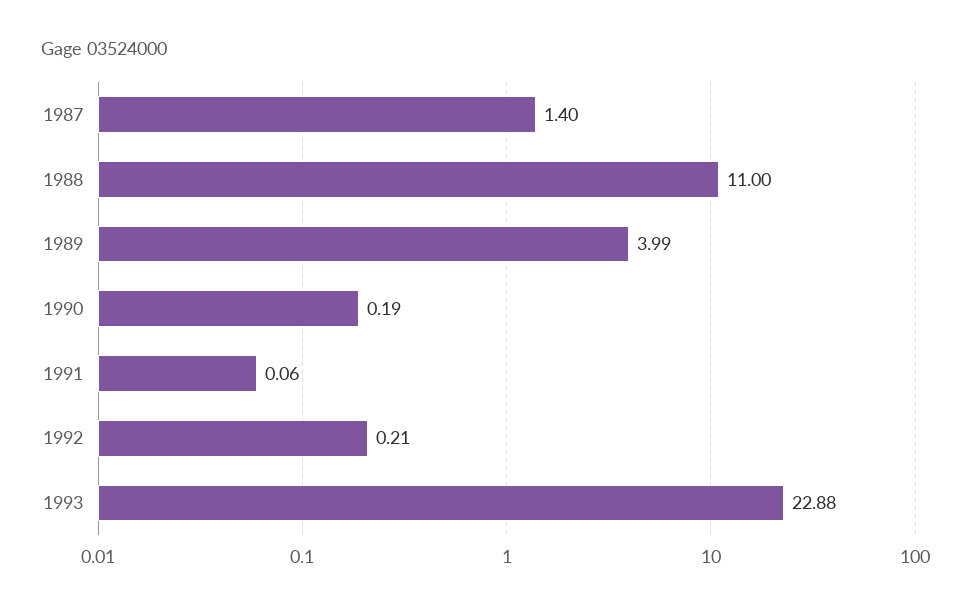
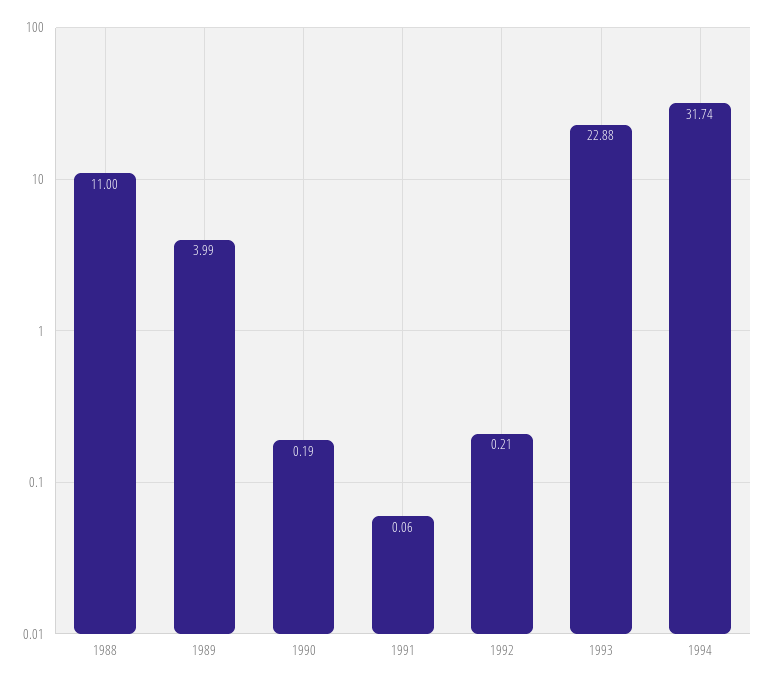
1987: 1.4 -> none
1994: none -> 31.74

